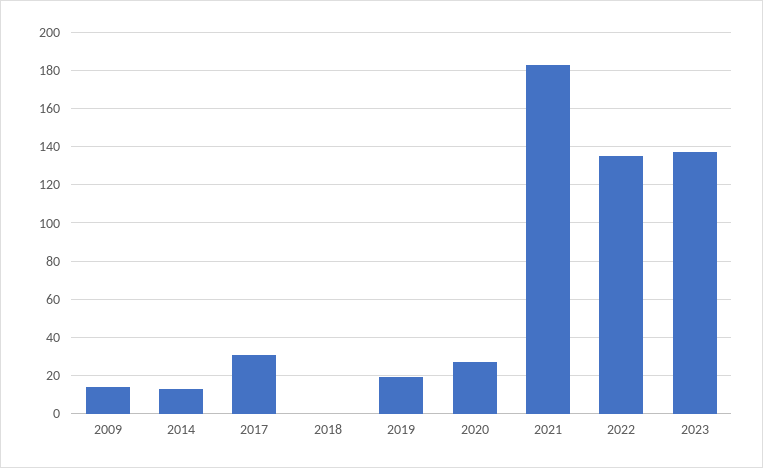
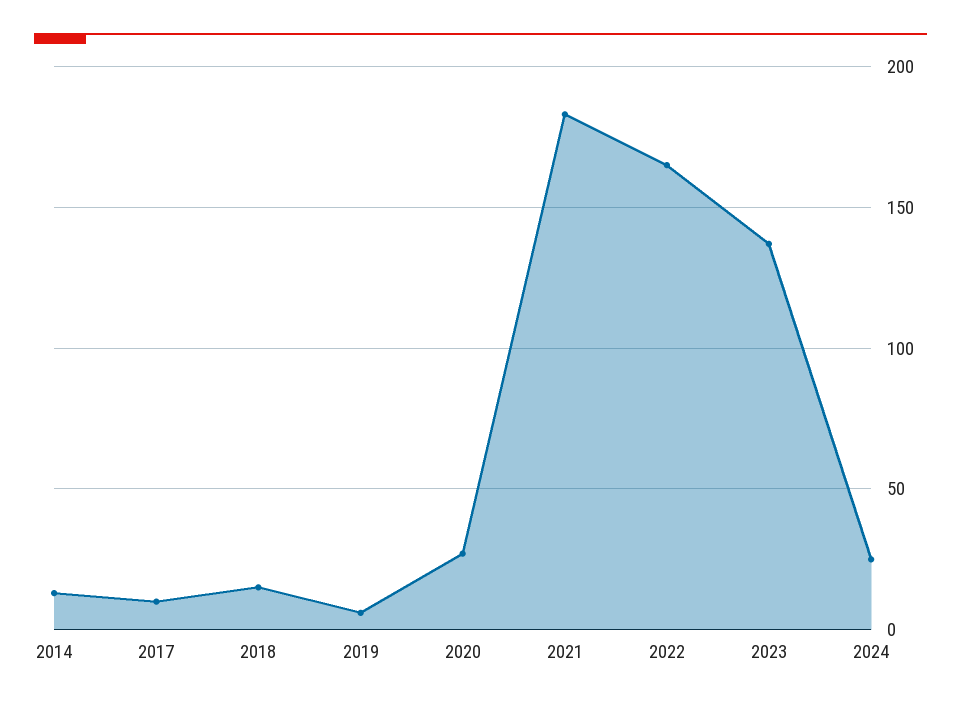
2009: 15 -> none
2017: 30 -> 10
2018: 0 -> 15
2019: 20 -> 5
2022: 135 -> 165
2024: none -> 25

